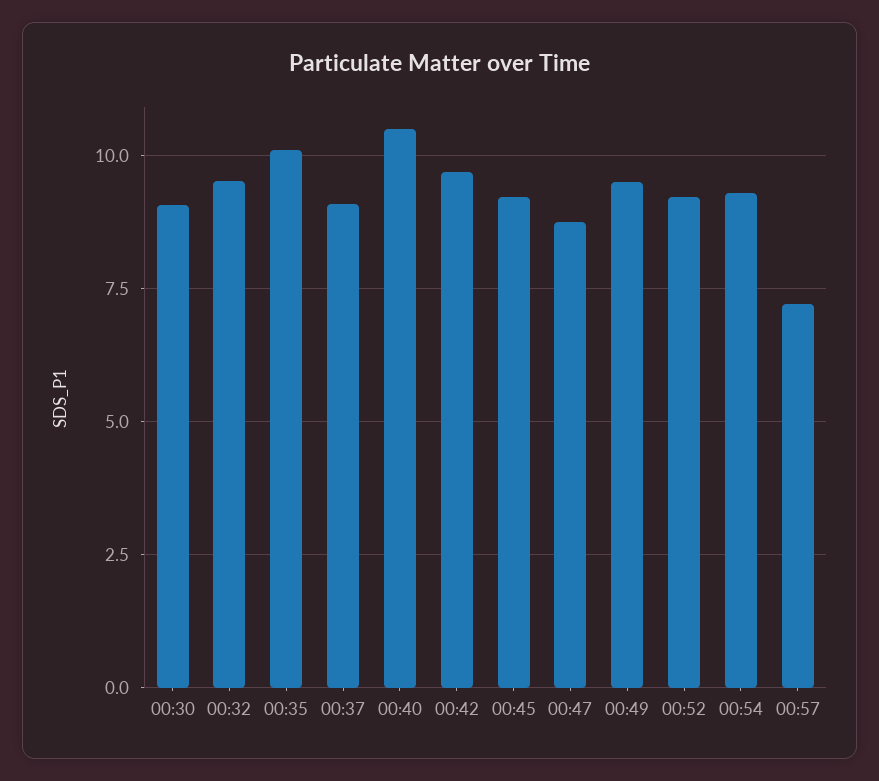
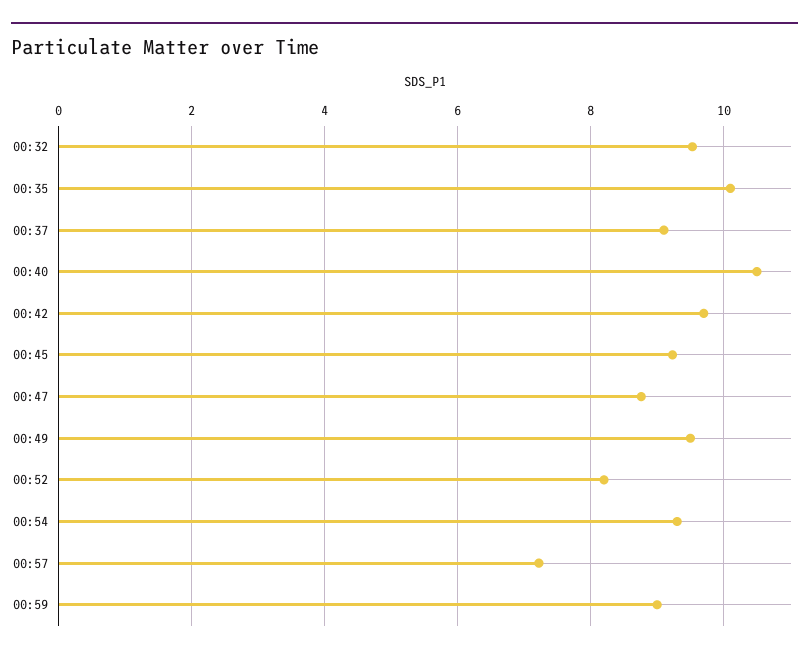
00:30: 9 -> none
00:52: 9.25 -> 8.2
00:59: none -> 9

